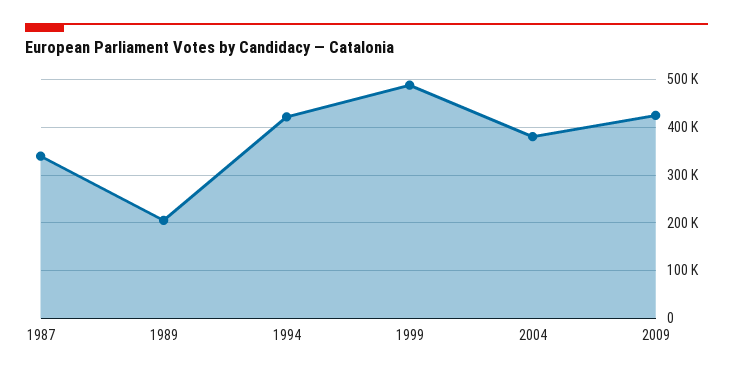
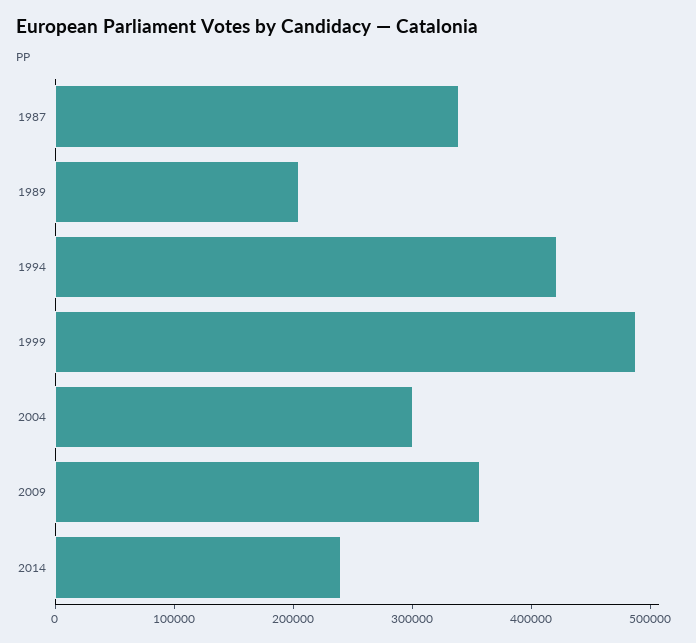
2004: 380000 -> 300000
2009: 420000 -> 360000
2014: none -> 240000

